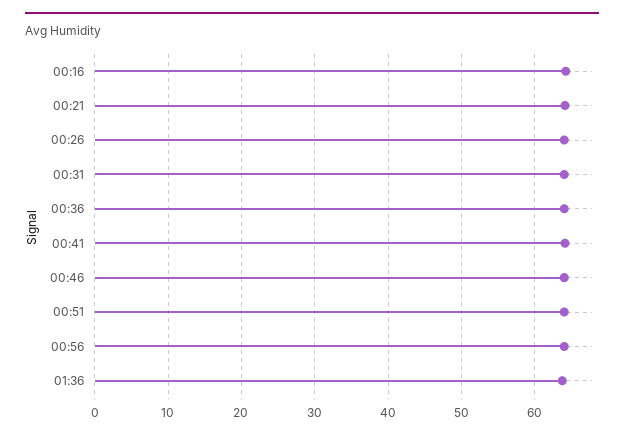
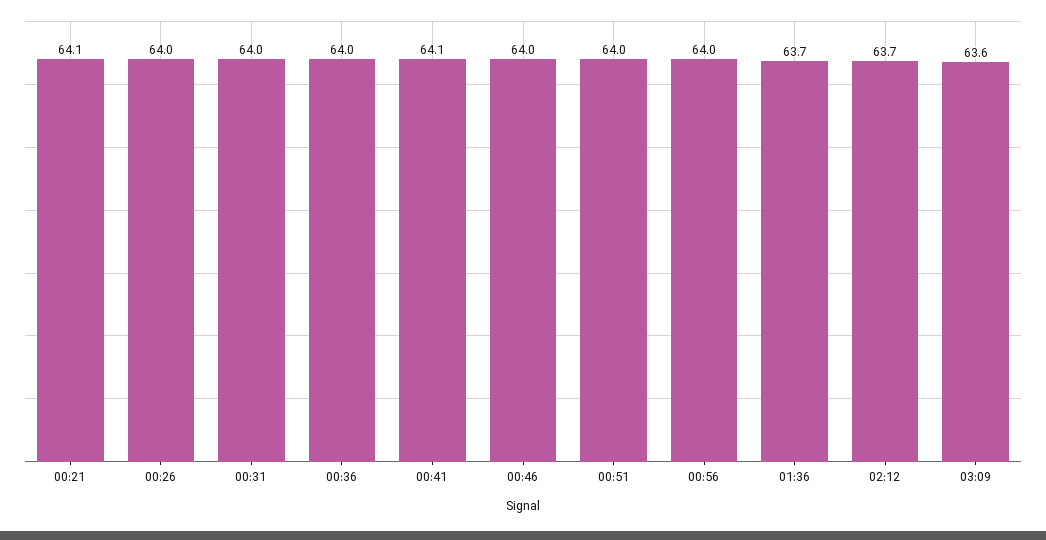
00:16: 64 -> none
02:12: none -> 63.7
03:09: none -> 63.6

